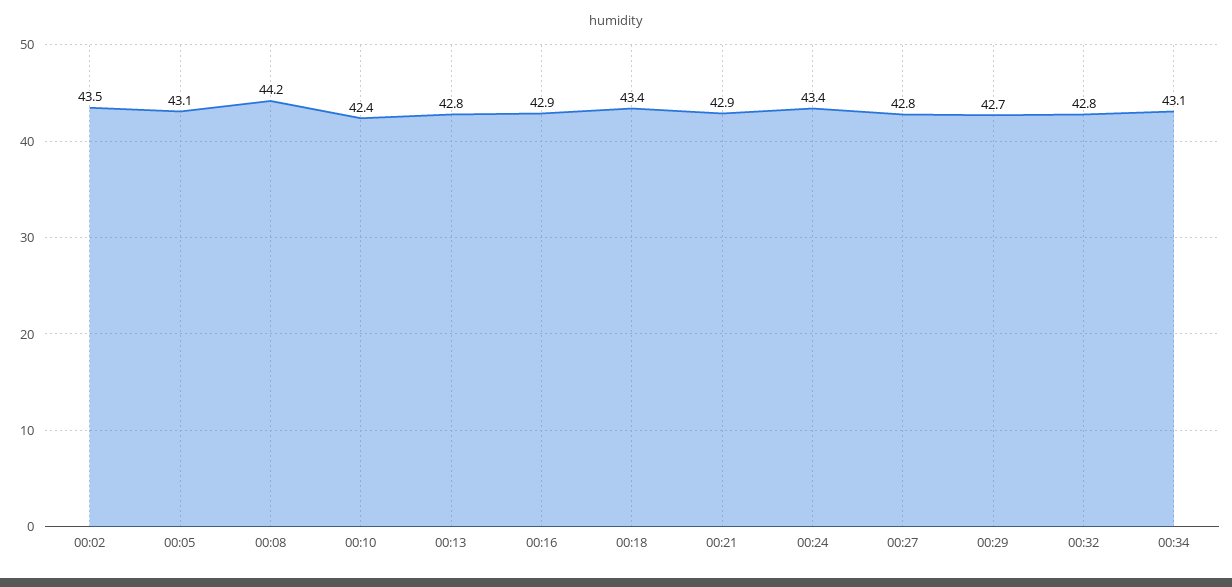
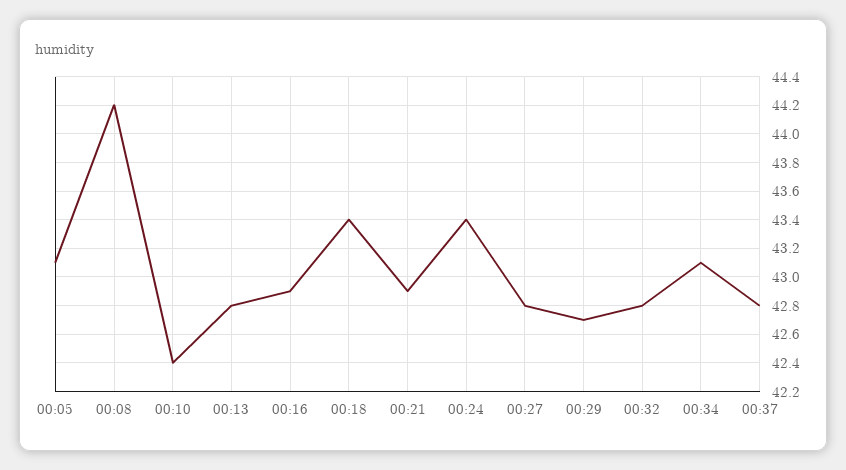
00:02: 43.5 -> none
00:37: none -> 42.8

